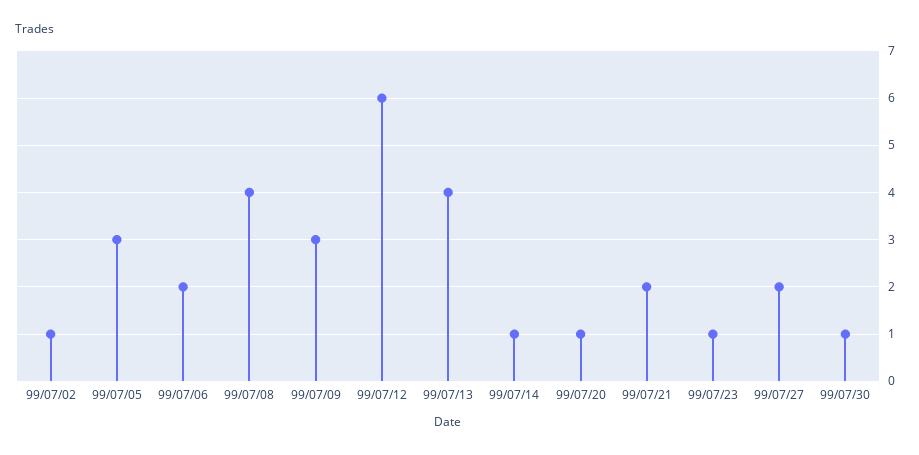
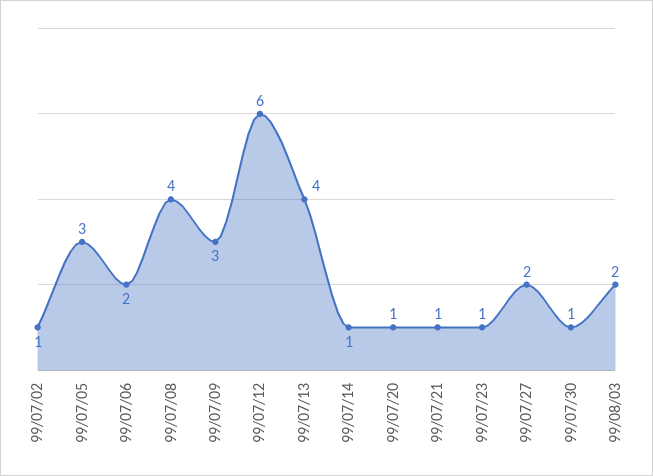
99/07/21: 2 -> 1
99/08/03: none -> 2

